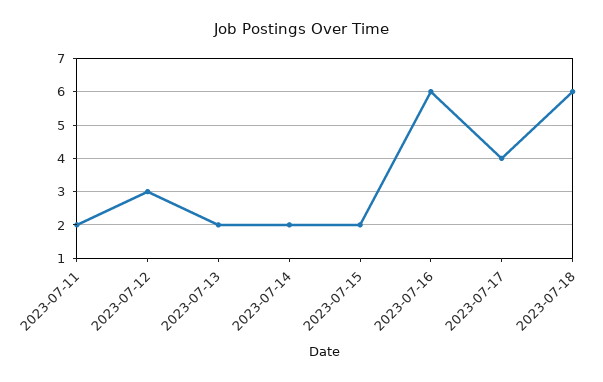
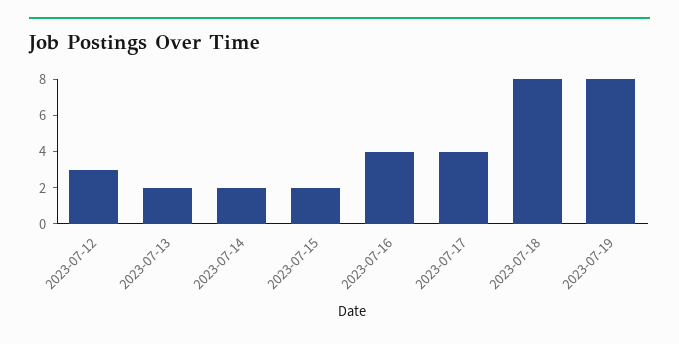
2023-07-11: 2 -> none
2023-07-16: 6 -> 4
2023-07-18: 6 -> 8
2023-07-19: none -> 8

